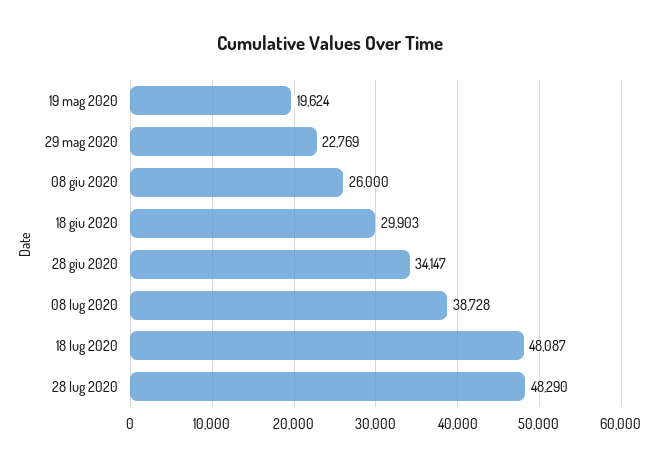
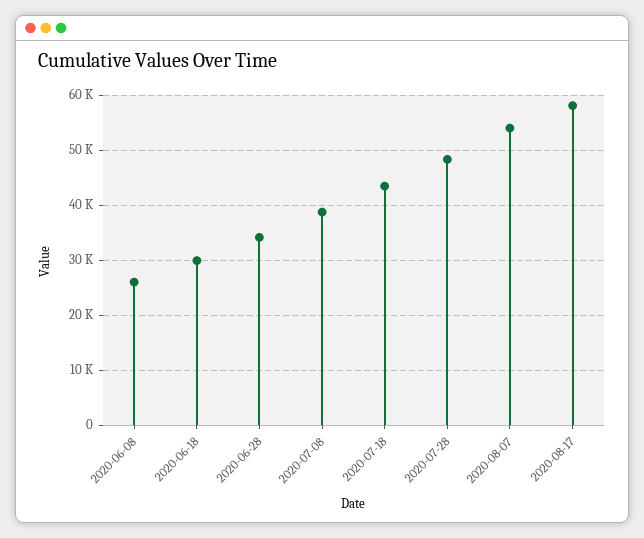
19 mag 2020: 19624 -> none
29 mag 2020: 22769 -> none
18 lug 2020: 48087 -> 44000
2020-08-07: none -> 54000
2020-08-17: none -> 58000

